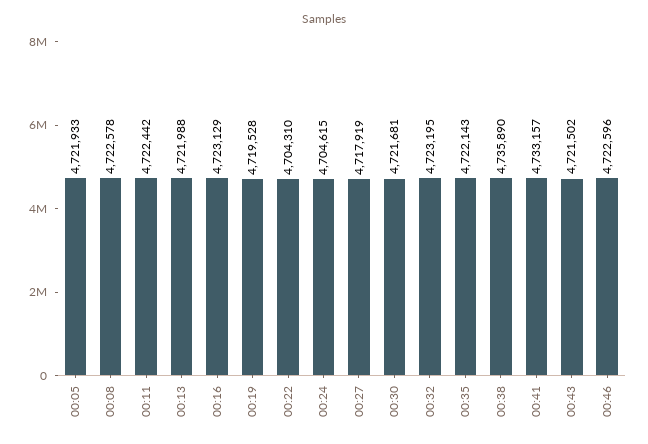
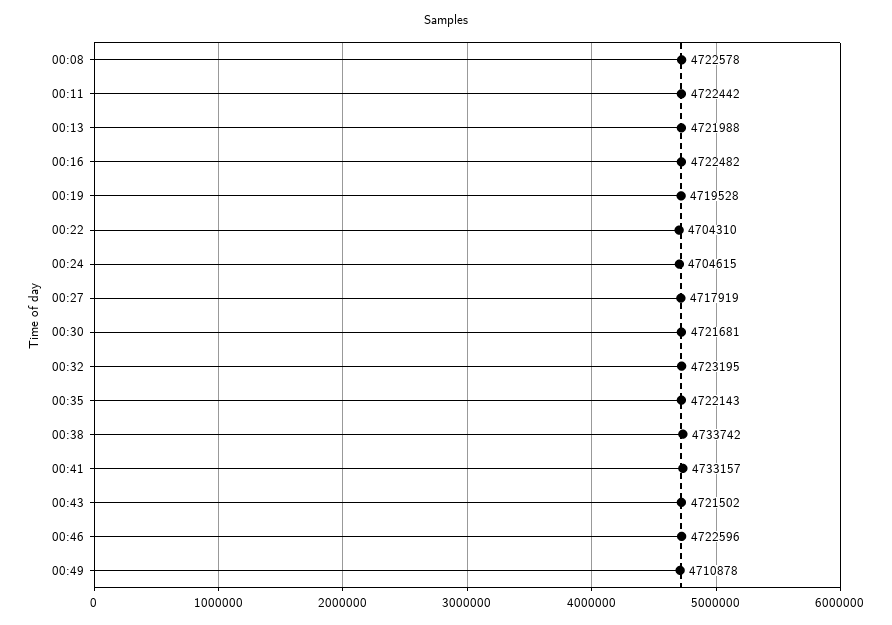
00:05: 4721933 -> none
00:16: 4723129 -> 4722482
00:38: 4735890 -> 4733742
00:49: none -> 4710878

